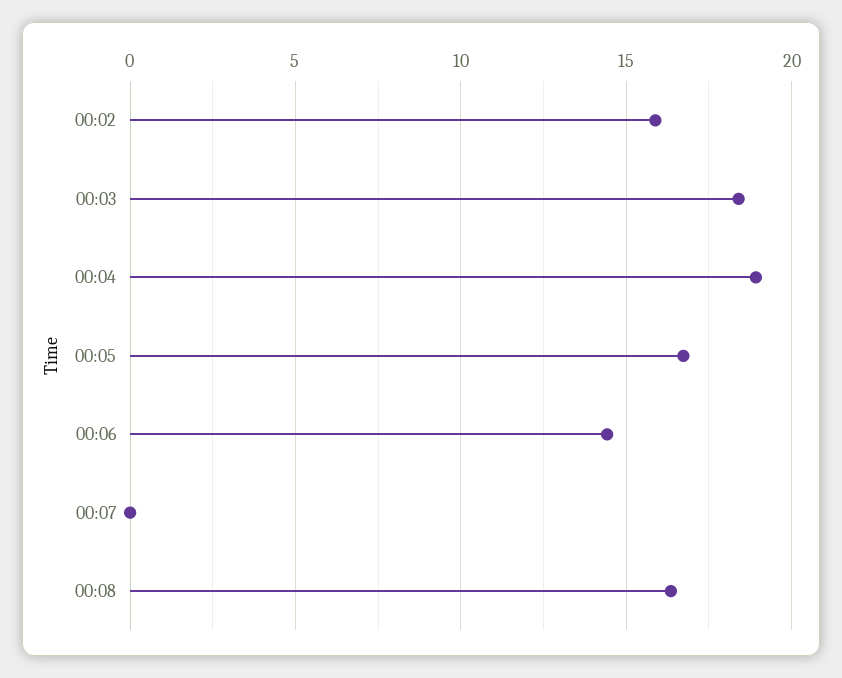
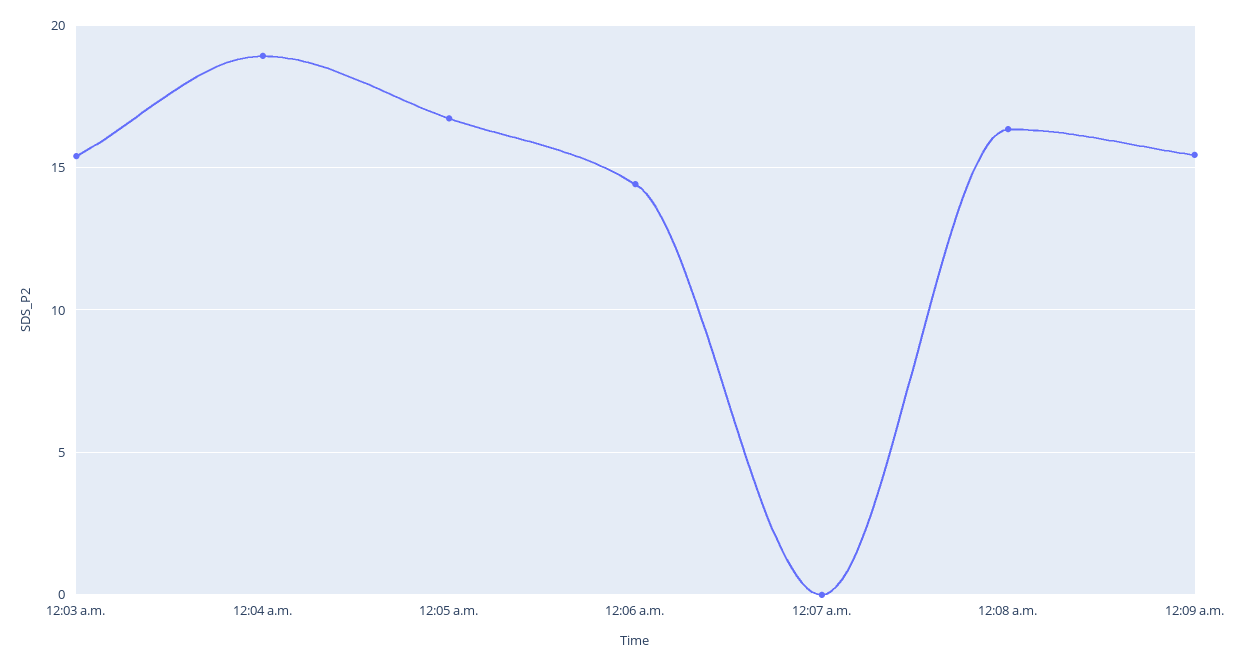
00:02: 16 -> none
00:03: 18.5 -> 15.5
12:09 a.m.: none -> 15.5

